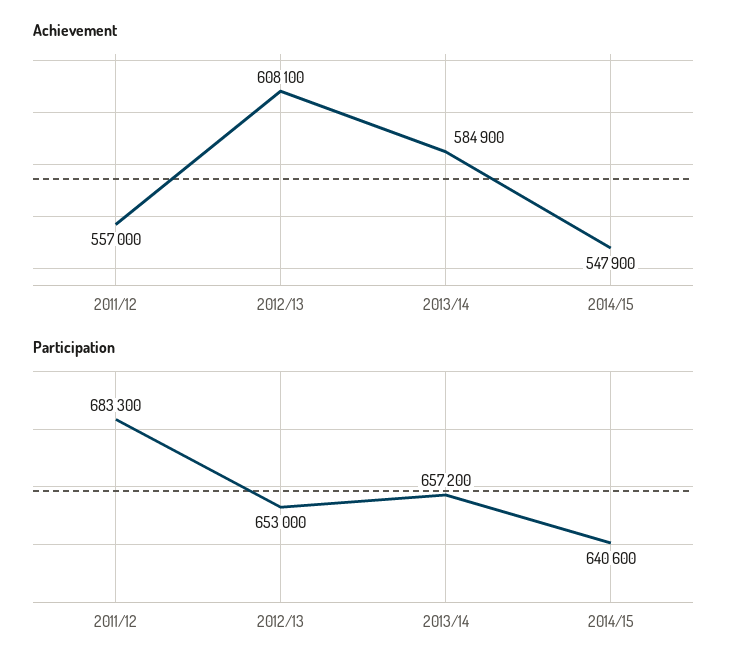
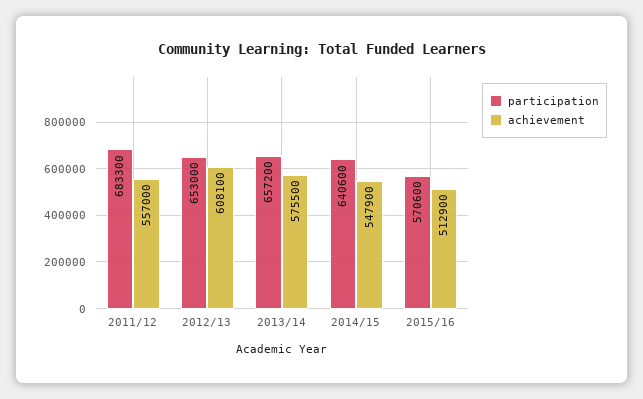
Achievement, 2013/14: 584900 -> 575500
Participation, 2015/16: none -> 570600
Achievement, 2015/16: none -> 512900

